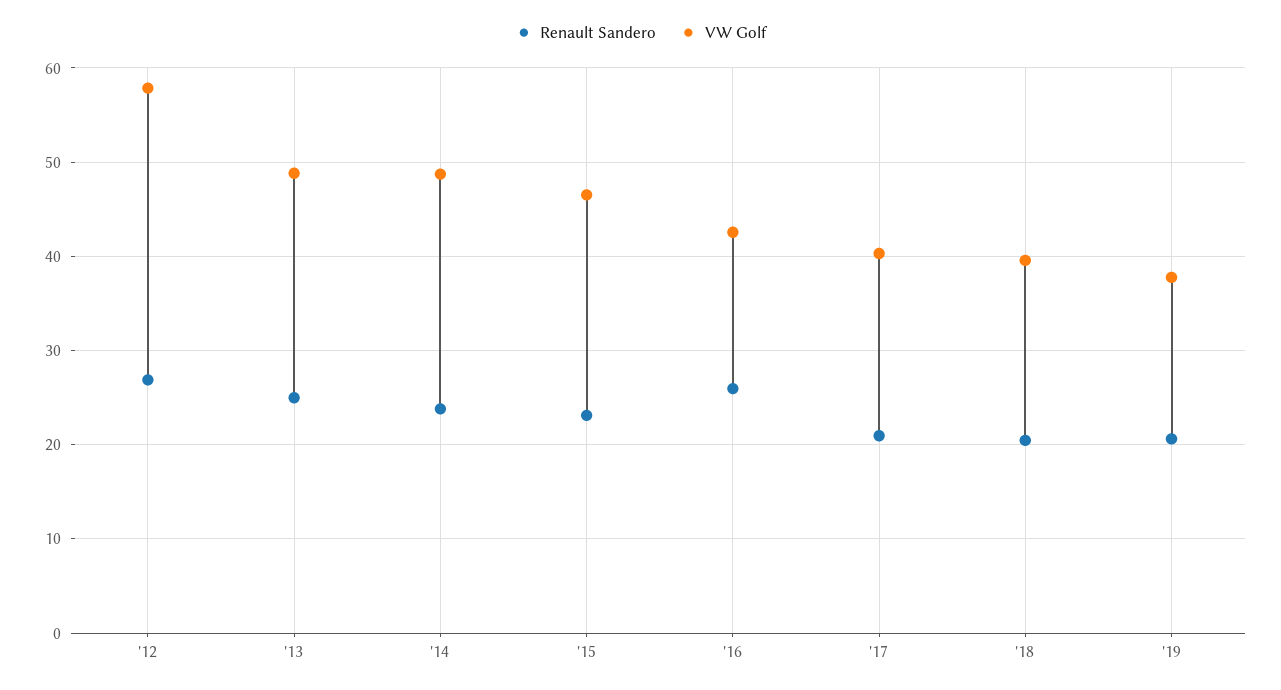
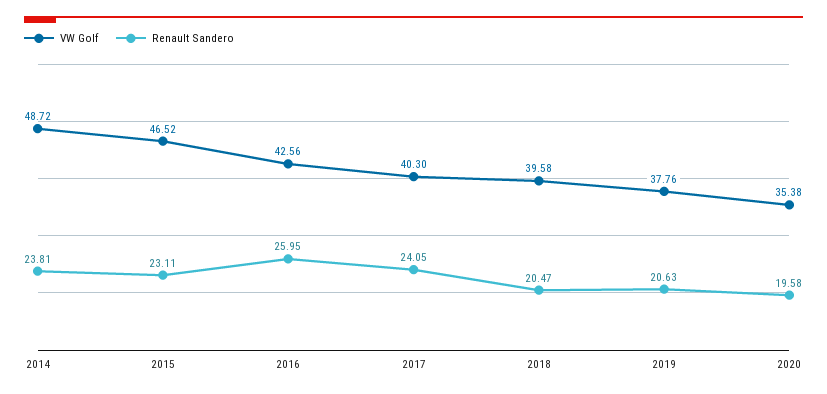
Renault Sandero, '12: 27 -> none
VW Golf, '12: 58 -> none
Renault Sandero, '13: 25 -> none
VW Golf, '13: 49 -> none
Renault Sandero, '17: 21 -> 24.05
VW Golf, 2020: none -> 35.38
Renault Sandero, 2020: none -> 19.58

